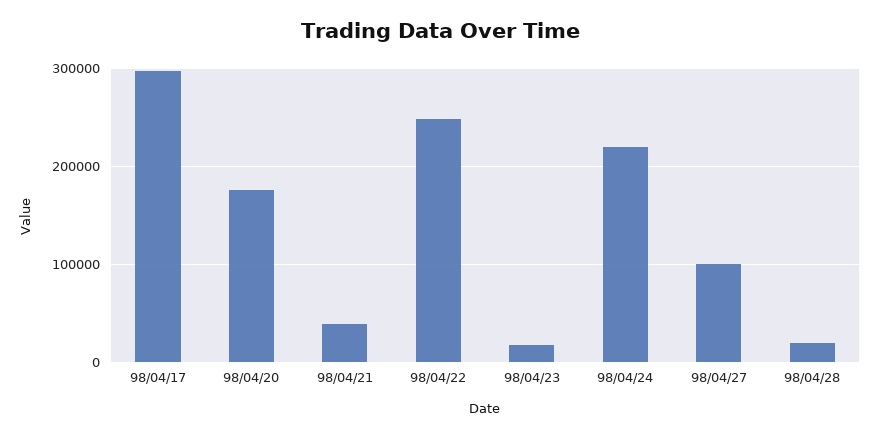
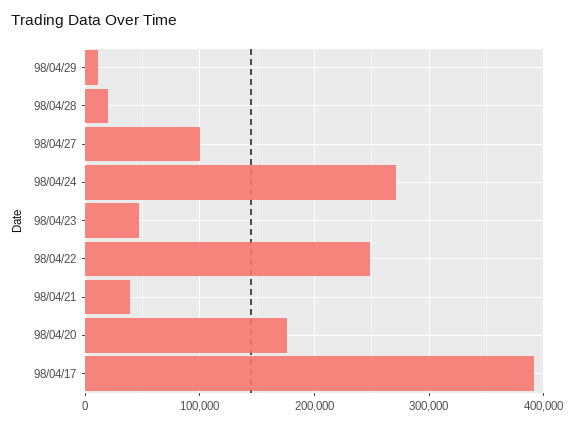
98/04/17: 300000 -> 390000
98/04/23: 20000 -> 50000
98/04/24: 220000 -> 270000
98/04/29: none -> 10000

